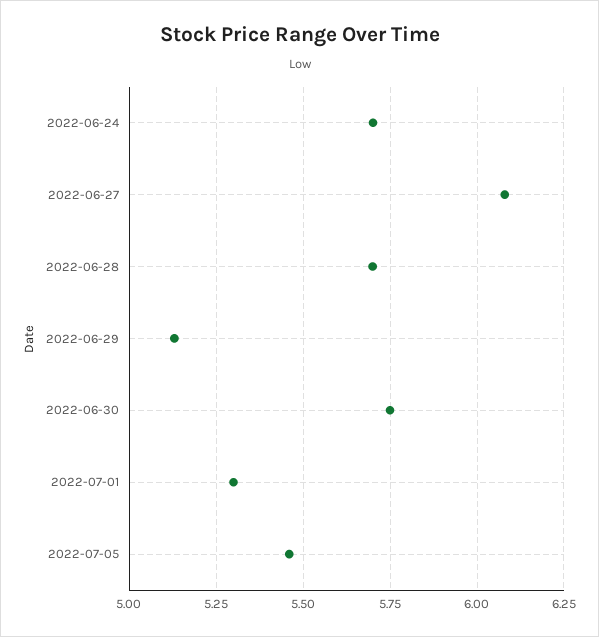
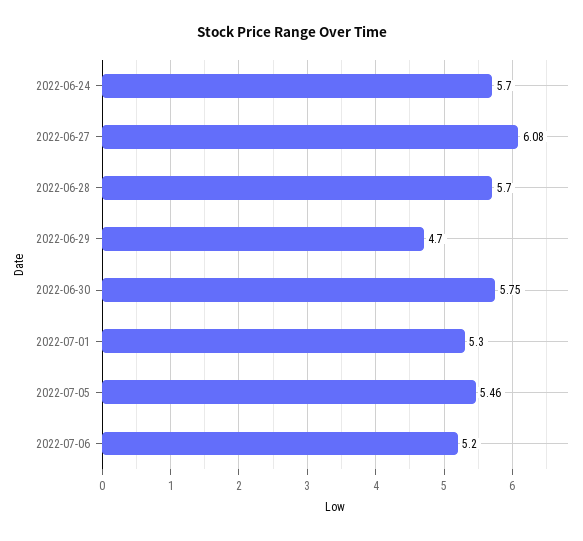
2022-06-29: 5.125 -> 4.7
2022-07-06: none -> 5.2

